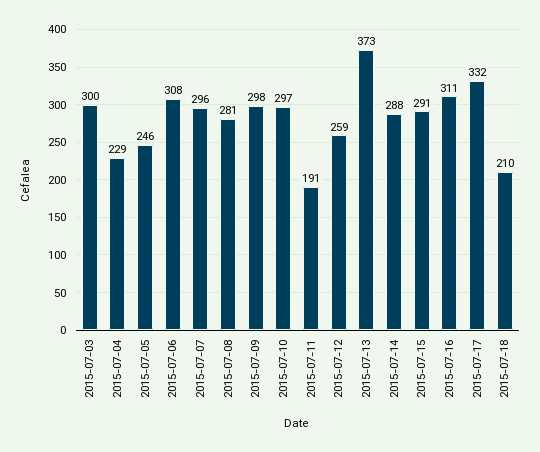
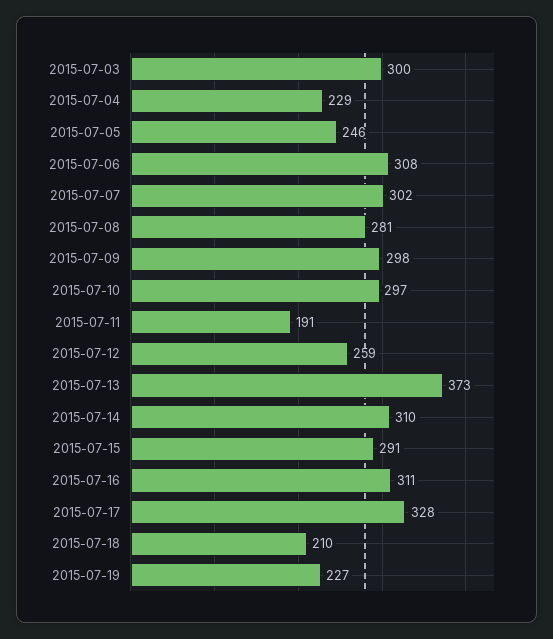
2015-07-07: 296 -> 302
2015-07-14: 288 -> 310
2015-07-17: 332 -> 328
2015-07-19: none -> 227

